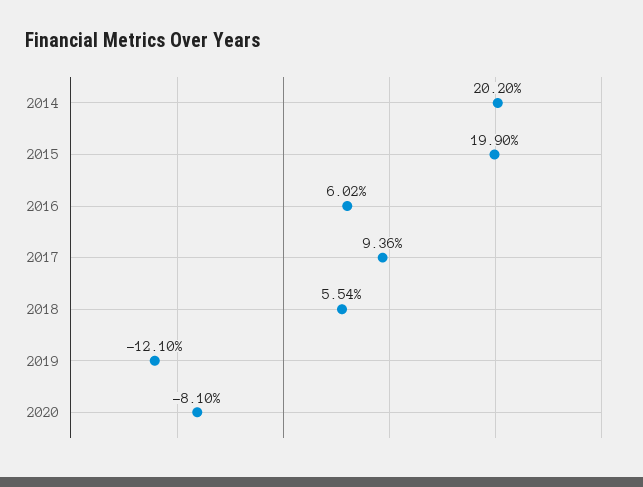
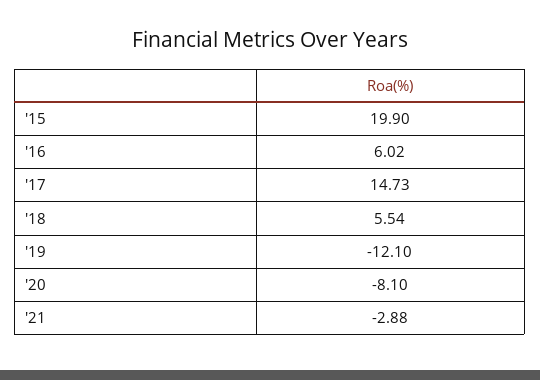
2014: 20.2 -> none
2017: 9.36 -> 14.73
'21: none -> -2.88

